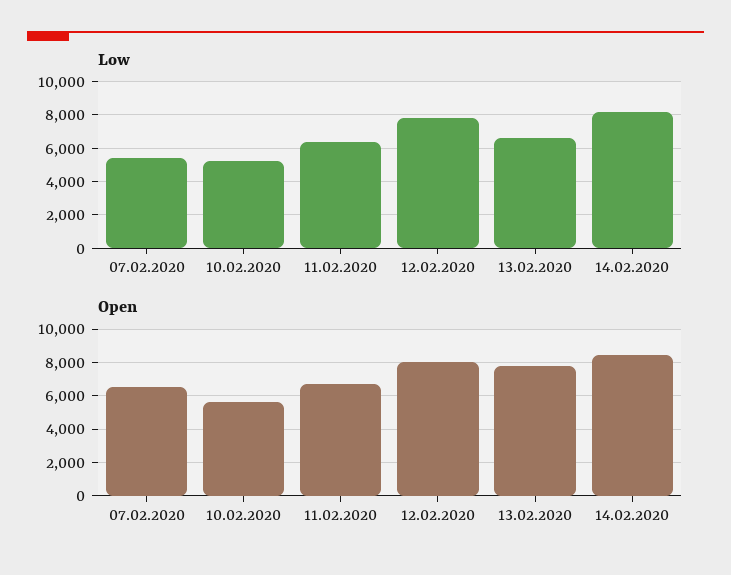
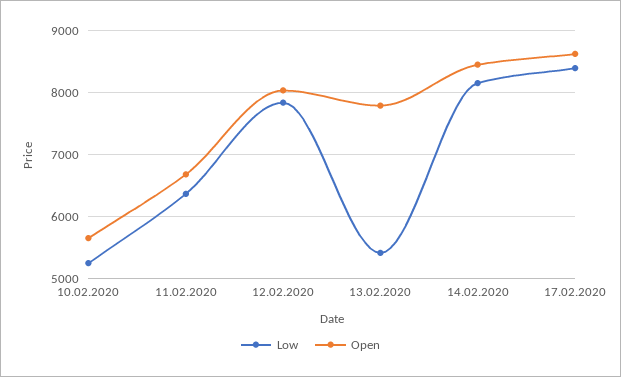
Low, 07.02.2020: 5500 -> none
Low, 13.02.2020: 6500 -> 5400
Open, 07.02.2020: 6500 -> none
Low, 17.02.2020: none -> 8400
Open, 17.02.2020: none -> 8600

